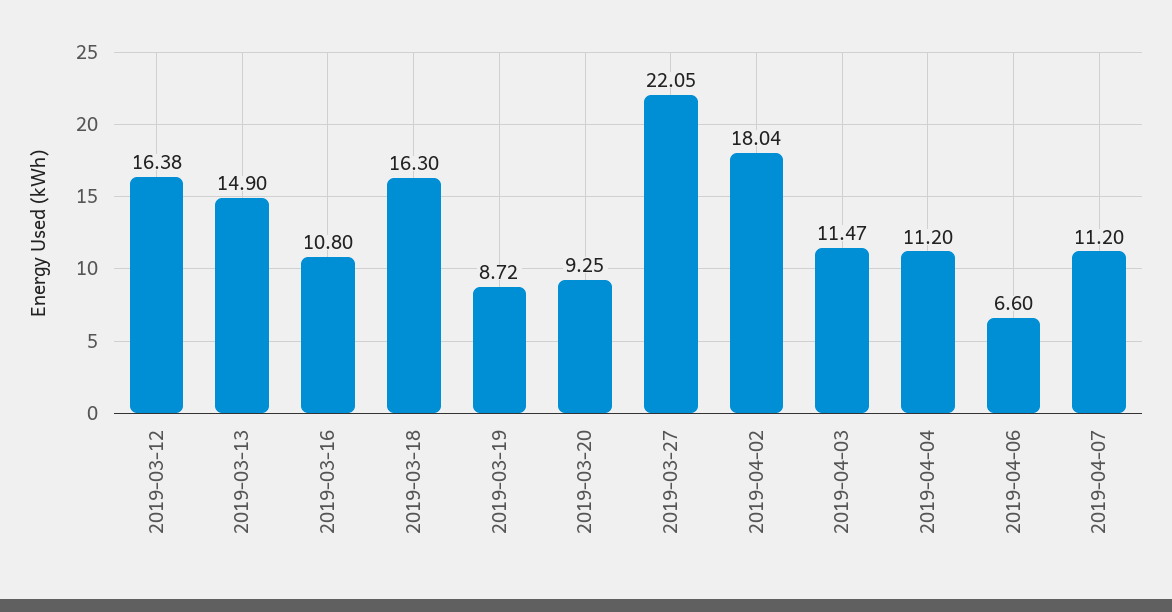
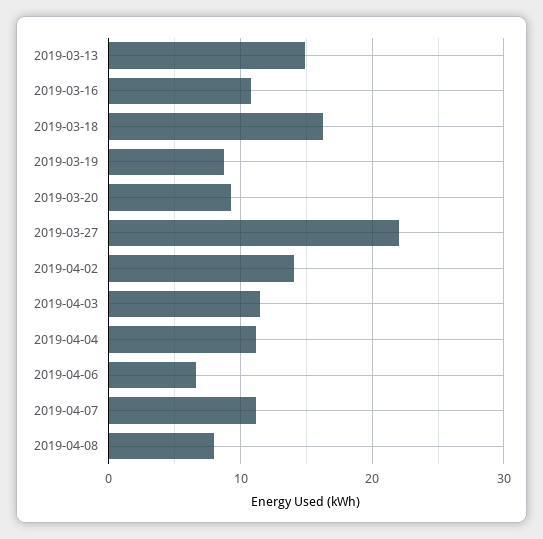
2019-03-12: 16.38 -> none
2019-04-02: 18.04 -> 14
2019-04-08: none -> 8

